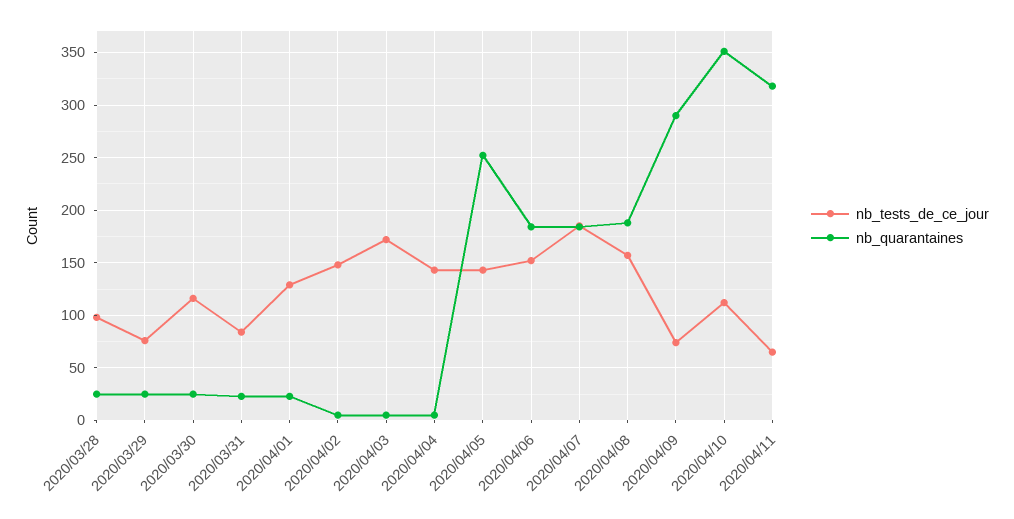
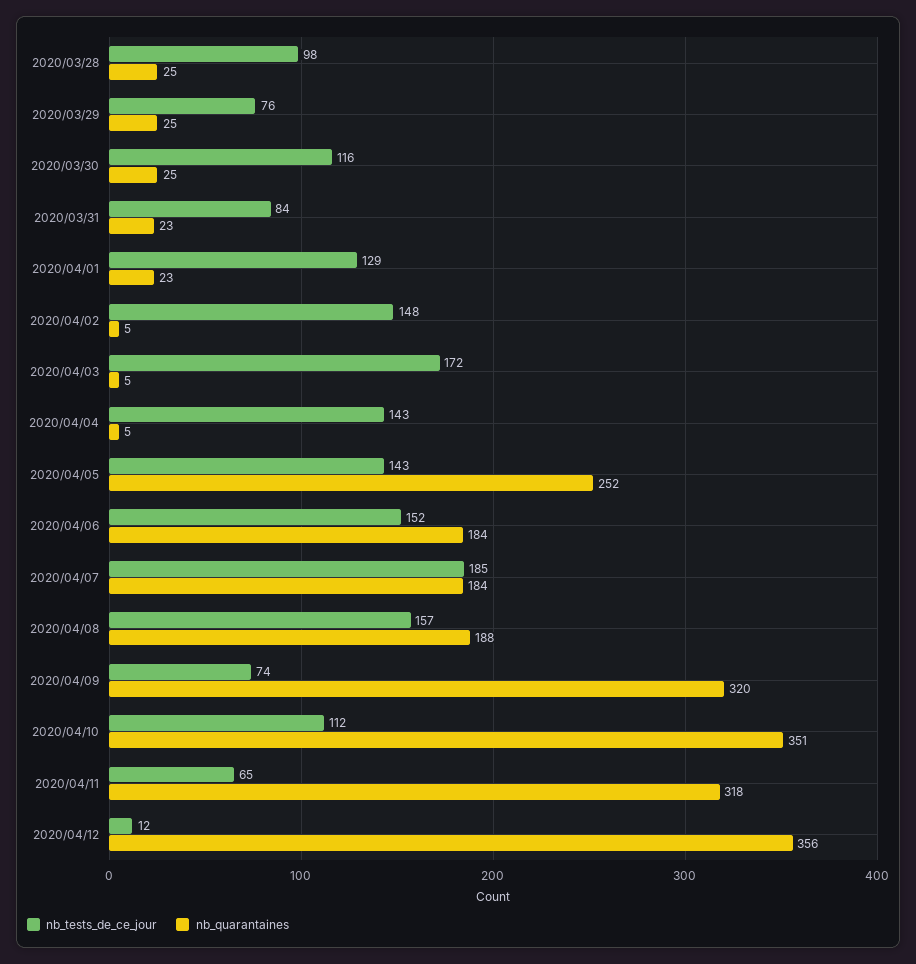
nb_quarantaines, 2020/04/09: 290 -> 320
nb_tests_de_ce_jour, 2020/04/12: none -> 12
nb_quarantaines, 2020/04/12: none -> 356

